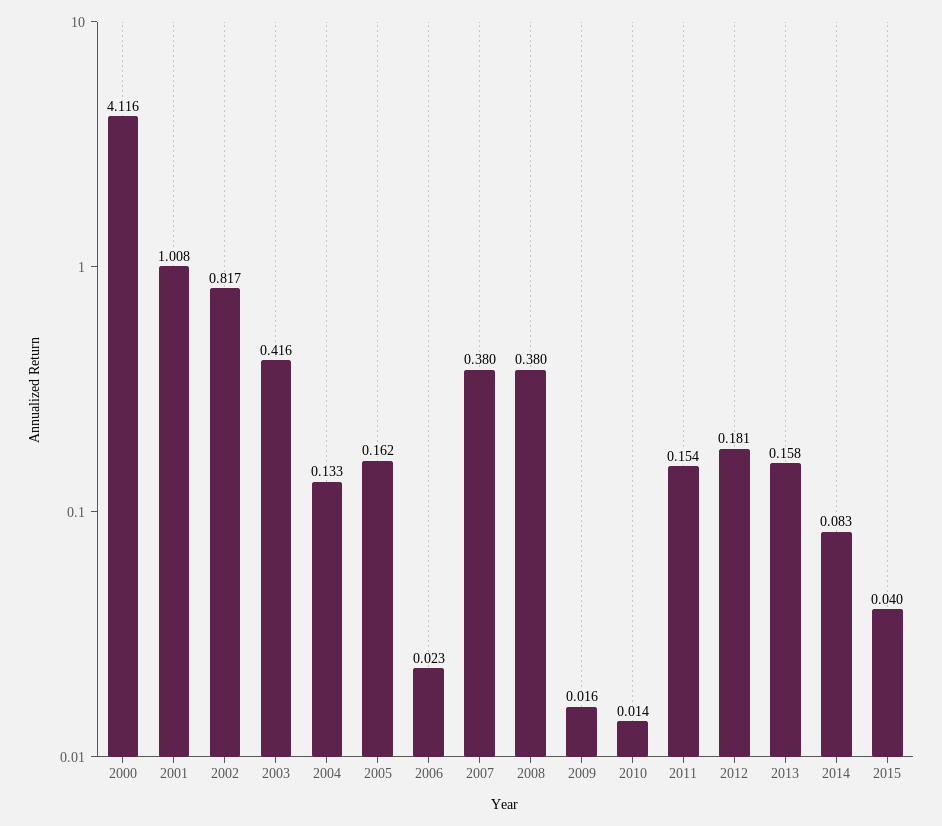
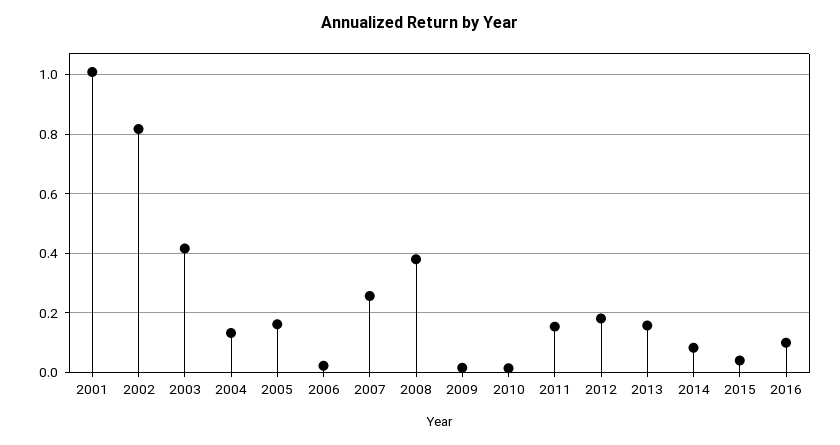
2000: 4.116 -> none
2007: 0.38 -> 0.25
2016: none -> 0.1

